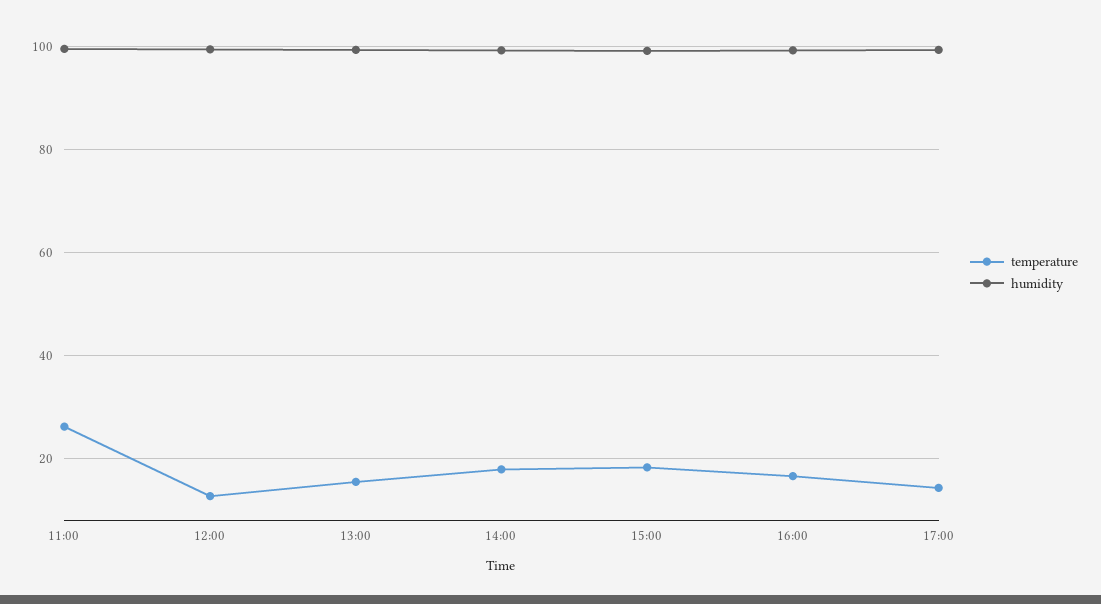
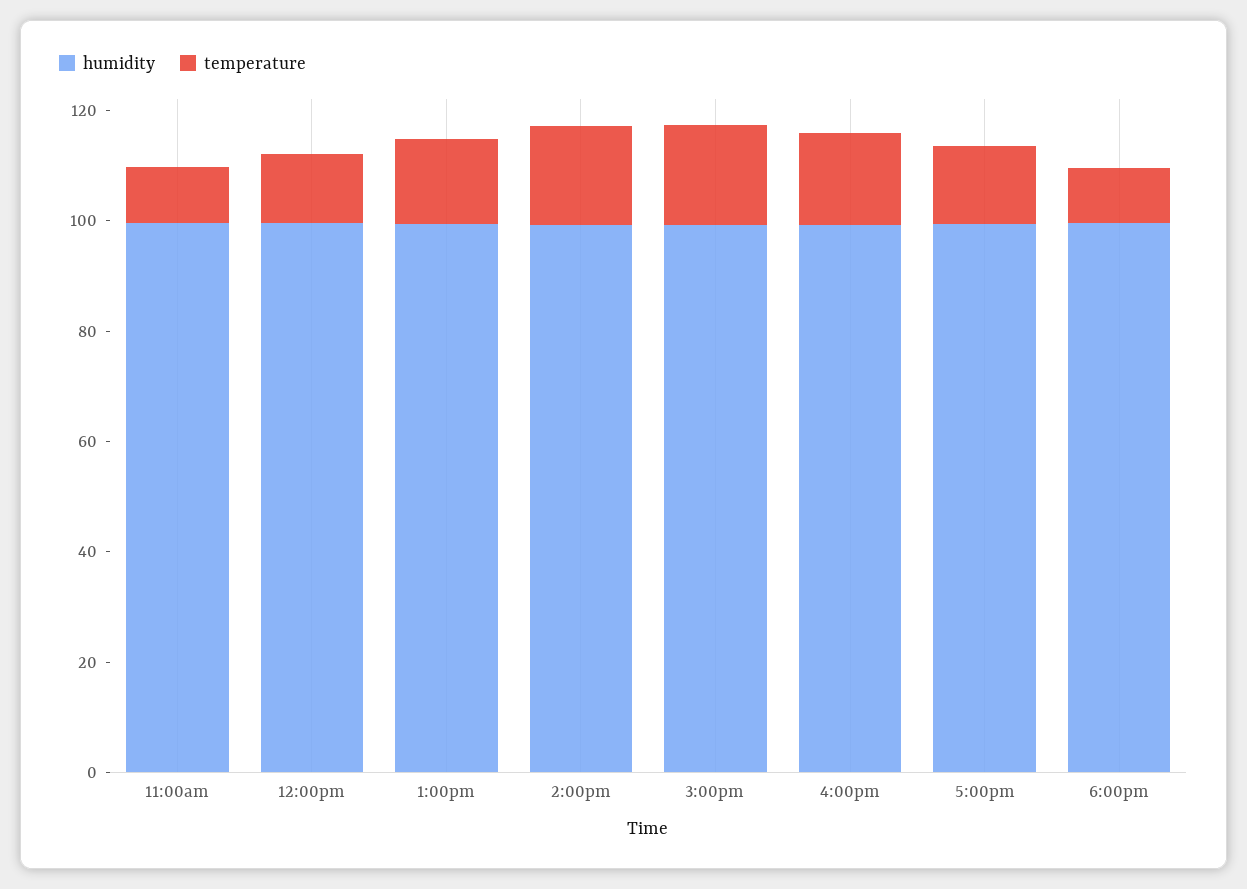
temperature, 11:00: 26 -> 10
humidity, 6:00pm: none -> 100
temperature, 6:00pm: none -> 10

